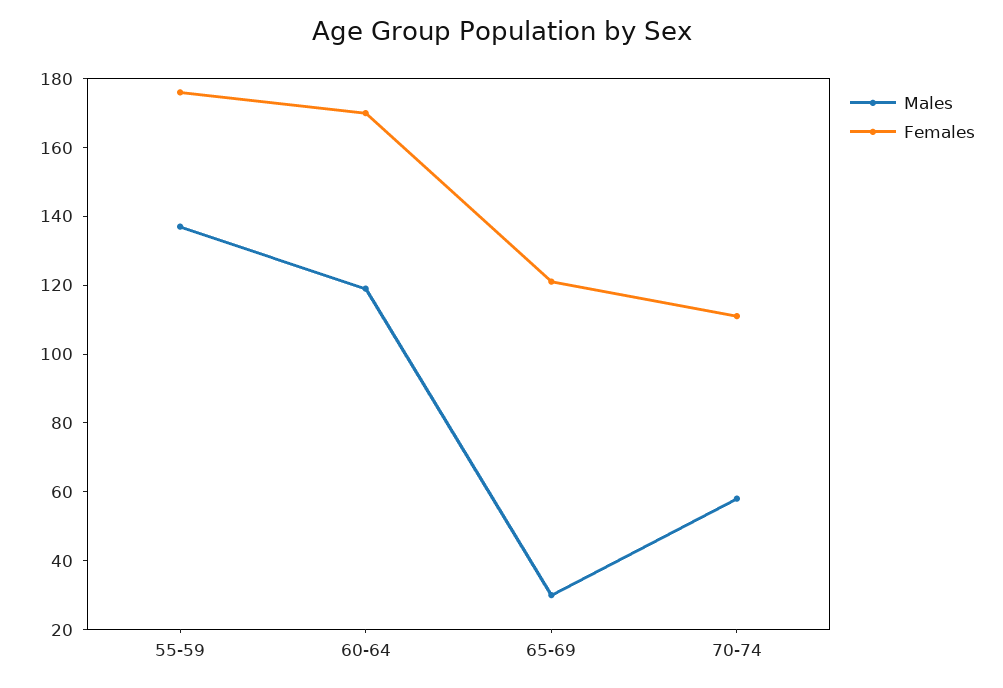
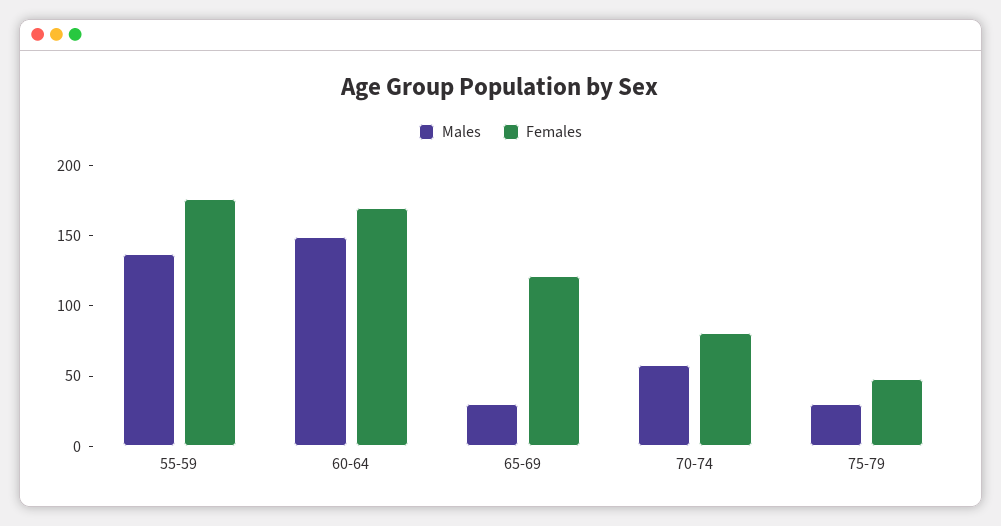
Males, 60-64: 120 -> 150
Females, 70-74: 110 -> 80
Males, 75-79: none -> 30
Females, 75-79: none -> 50

